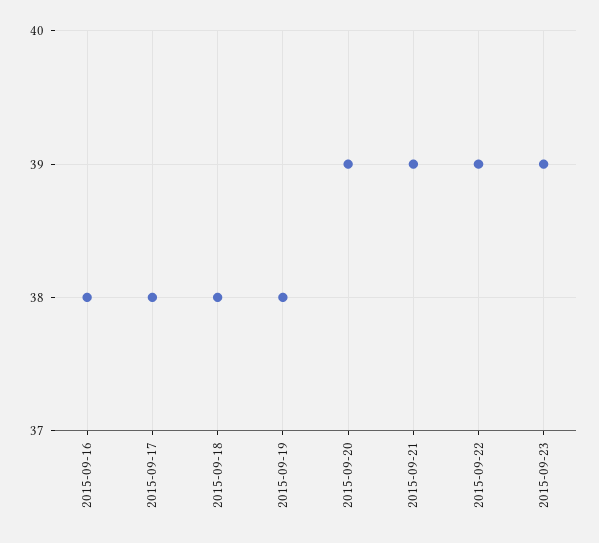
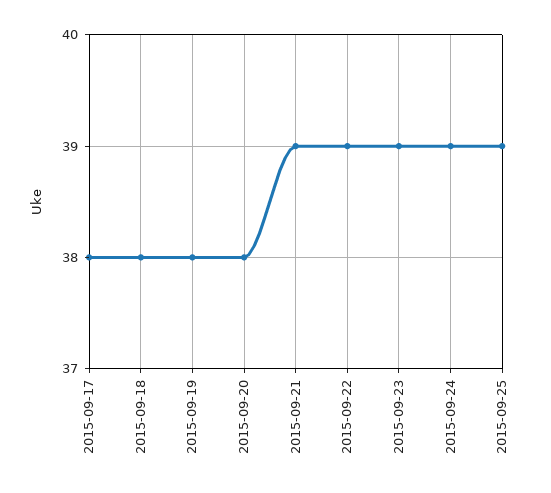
2015-09-16: 38 -> none
2015-09-20: 39 -> 38
2015-09-24: none -> 39
2015-09-25: none -> 39

